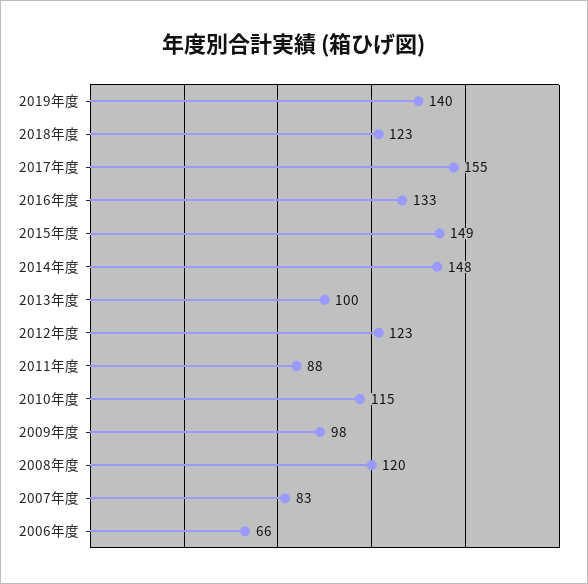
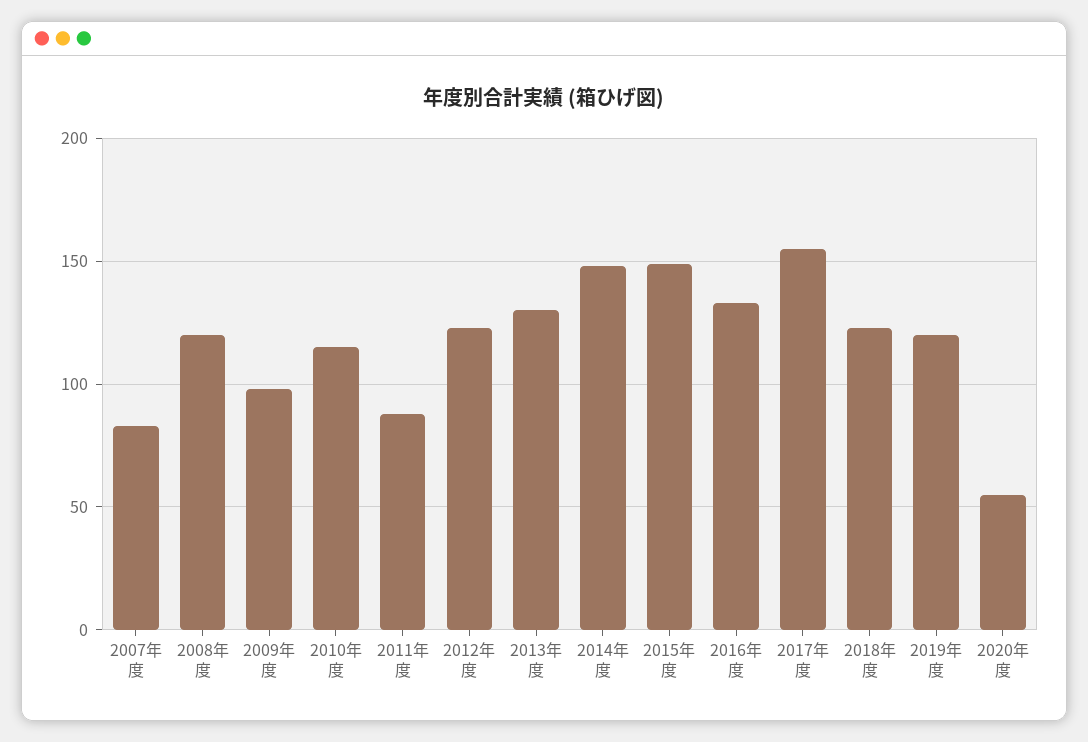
2019年度: 140 -> 120
2013年度: 100 -> 130
2006年度: 66 -> none
2020年度: none -> 55

